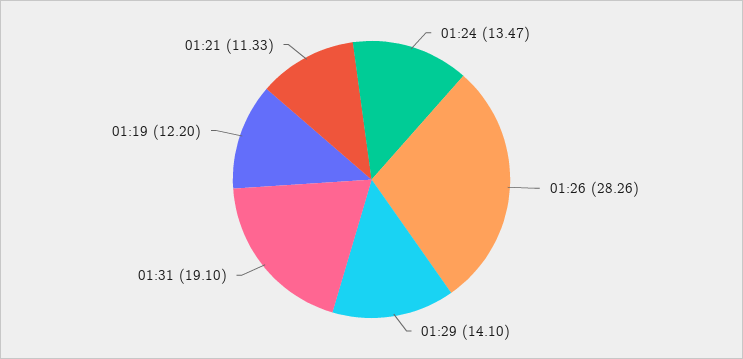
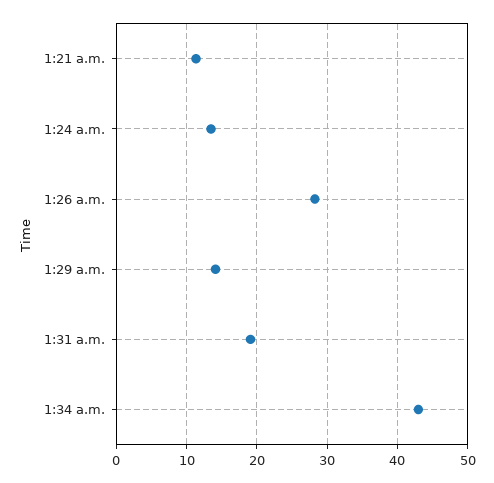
01:19: 12.2 -> none
1:34 a.m.: none -> 43

